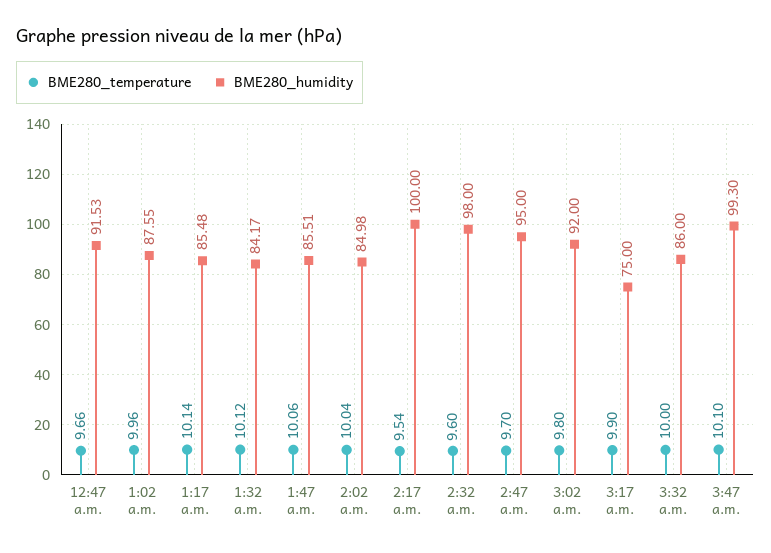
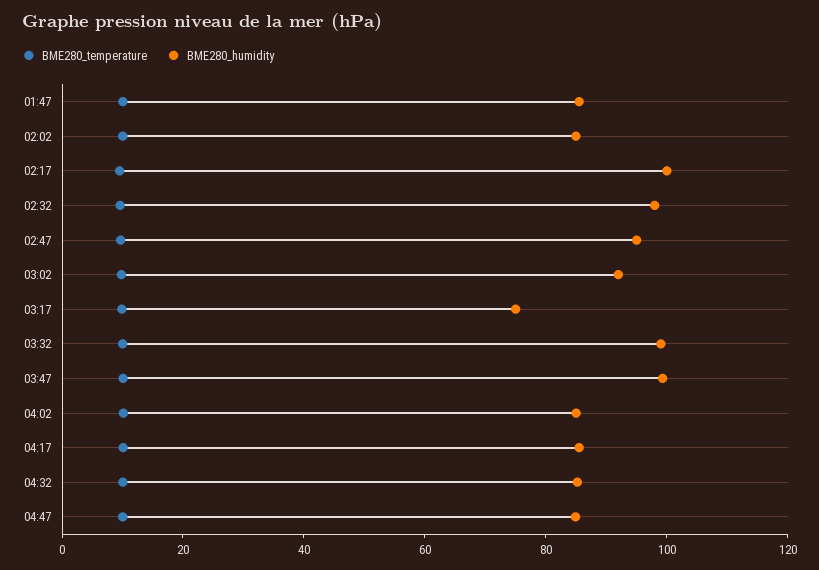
BME280_temperature, 12:47 a.m.: 9.66 -> none
BME280_humidity, 12:47 a.m.: 91.53 -> none
BME280_temperature, 1:02 a.m.: 9.96 -> none
BME280_humidity, 1:02 a.m.: 87.55 -> none
BME280_temperature, 1:17 a.m.: 10.14 -> none
BME280_humidity, 1:17 a.m.: 85.48 -> none
BME280_temperature, 1:32 a.m.: 10.12 -> none
BME280_humidity, 1:32 a.m.: 84.17 -> none
BME280_humidity, 3:32 a.m.: 86 -> 100
BME280_temperature, 04:02: none -> 10
BME280_humidity, 04:02: none -> 85
BME280_temperature, 04:17: none -> 10
BME280_humidity, 04:17: none -> 85
BME280_temperature, 04:32: none -> 10
BME280_humidity, 04:32: none -> 85
BME280_temperature, 04:47: none -> 10
BME280_humidity, 04:47: none -> 85

